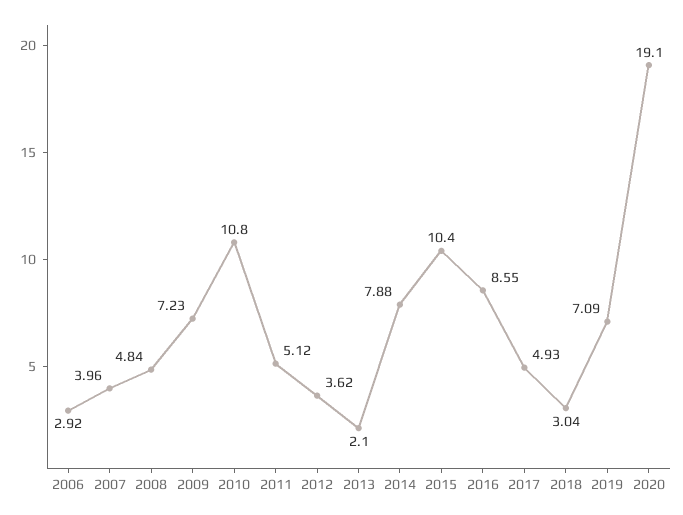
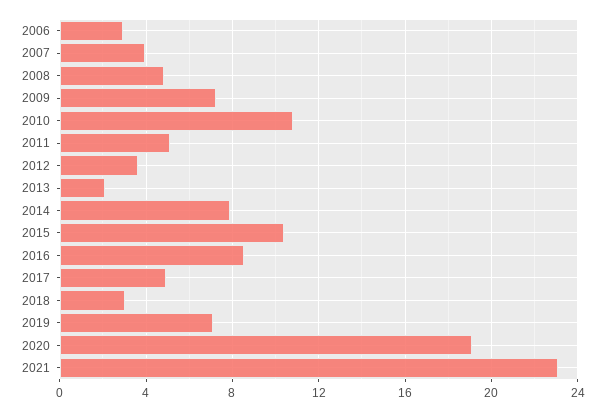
2021: none -> 23

